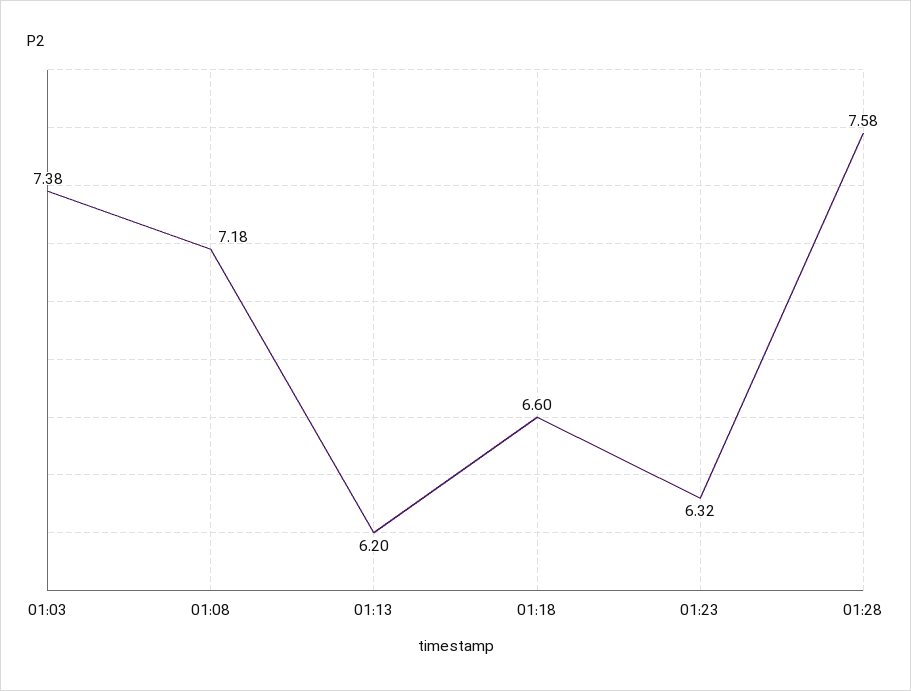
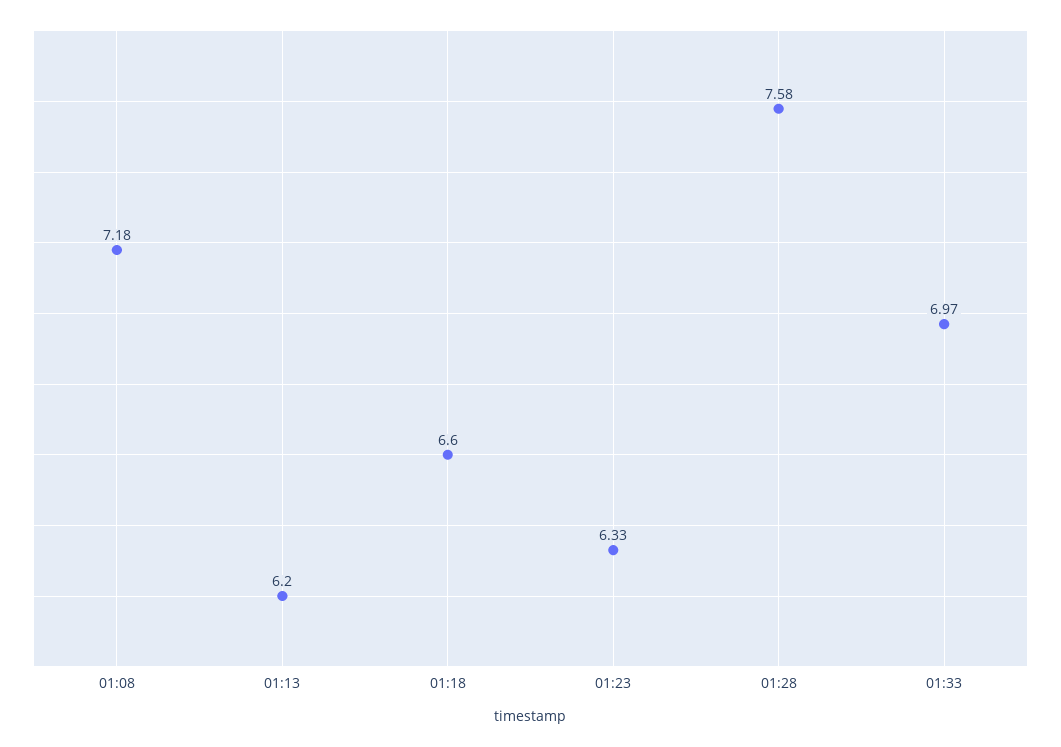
01:03: 7.38 -> none
01:23: 6.32 -> 6.33
01:33: none -> 6.97

